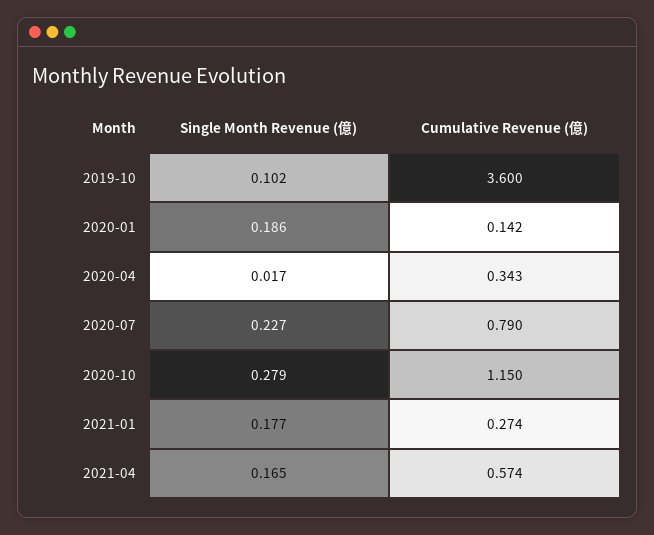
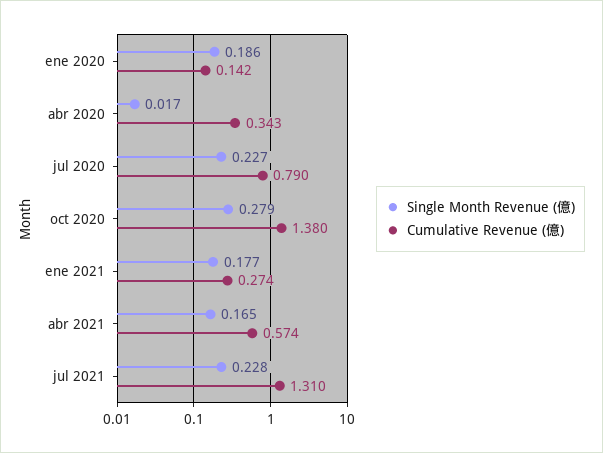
Single Month Revenue (億), 2019-10: 0.102 -> none
Cumulative Revenue (億), 2019-10: 3.6 -> none
Cumulative Revenue (億), 2020-10: 1.15 -> 1.38
Single Month Revenue (億), jul 2021: none -> 0.228
Cumulative Revenue (億), jul 2021: none -> 1.31

